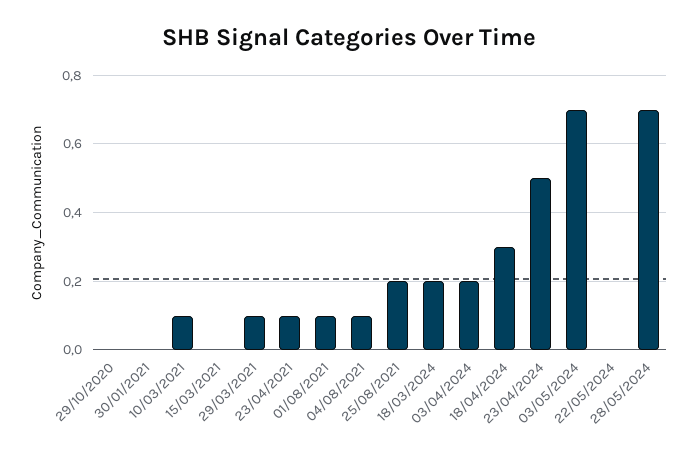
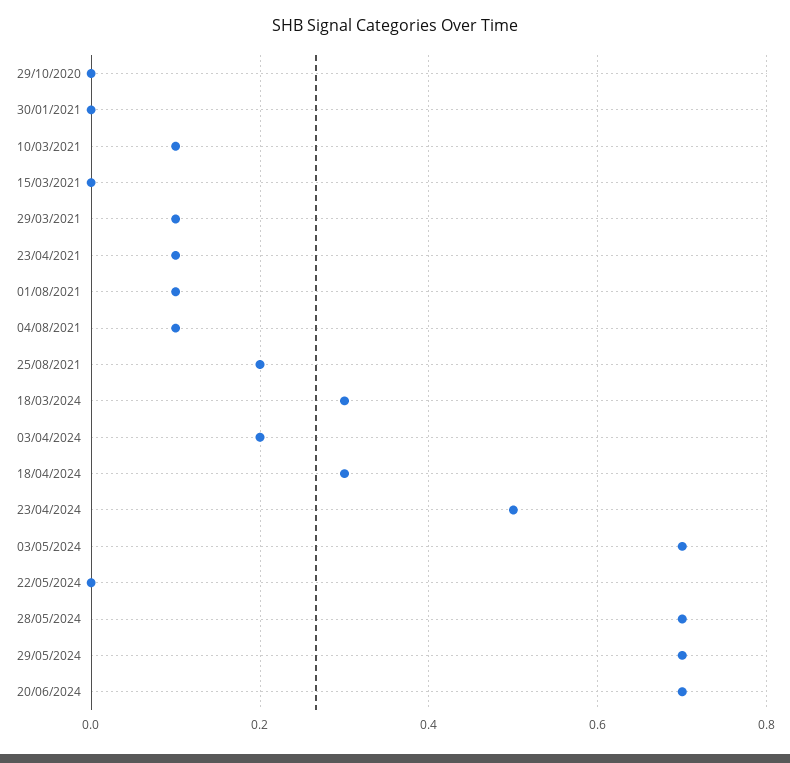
18/03/2024: 0.2 -> 0.3
29/05/2024: none -> 0.7
20/06/2024: none -> 0.7

